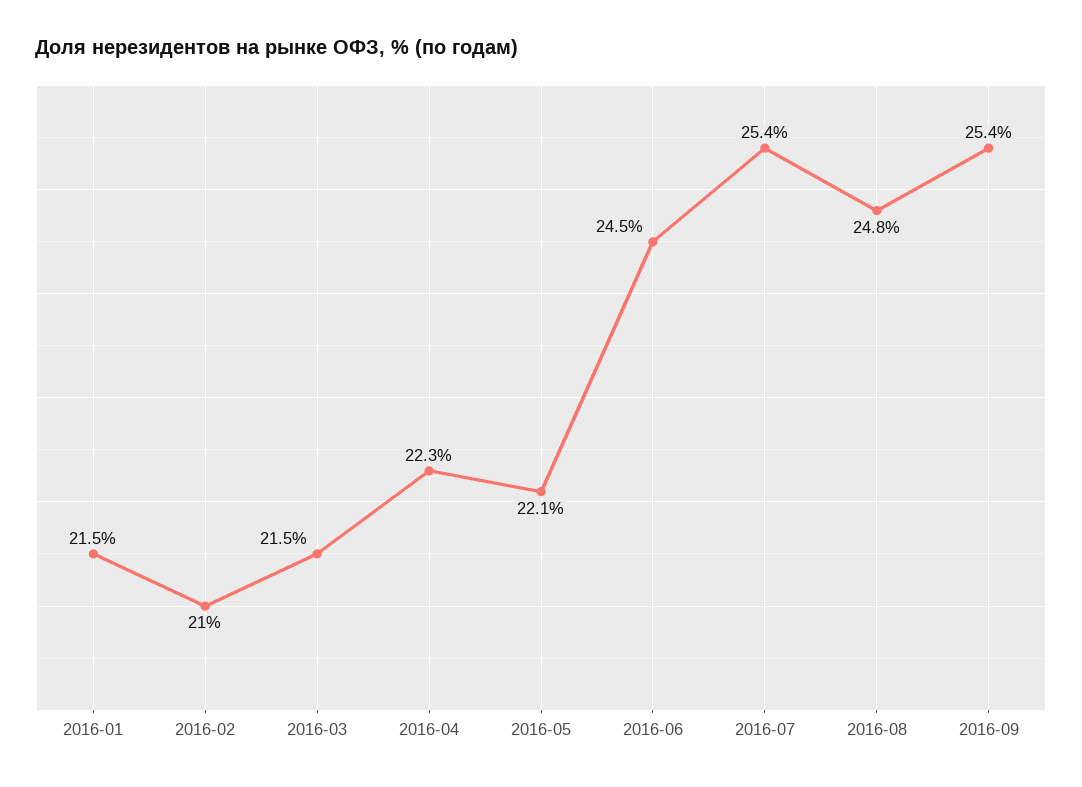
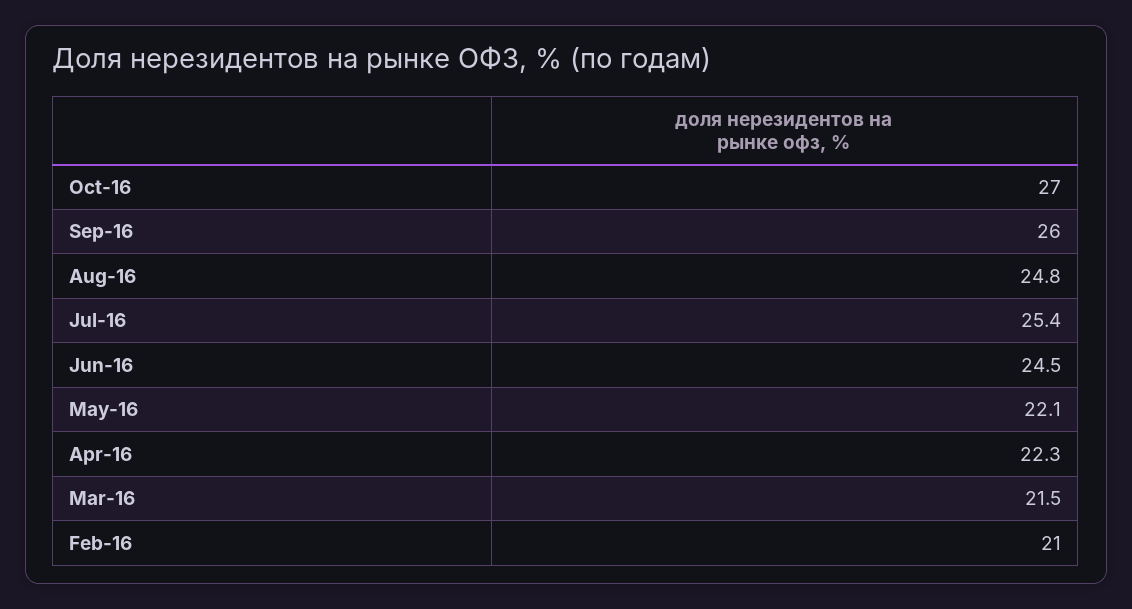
2016-01: 21.5 -> none
2016-09: 25.4 -> 26
Oct-16: none -> 27

